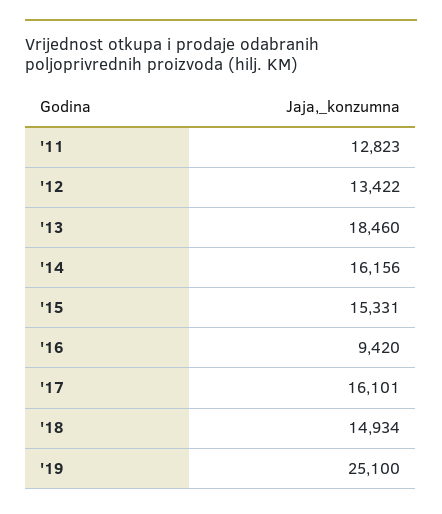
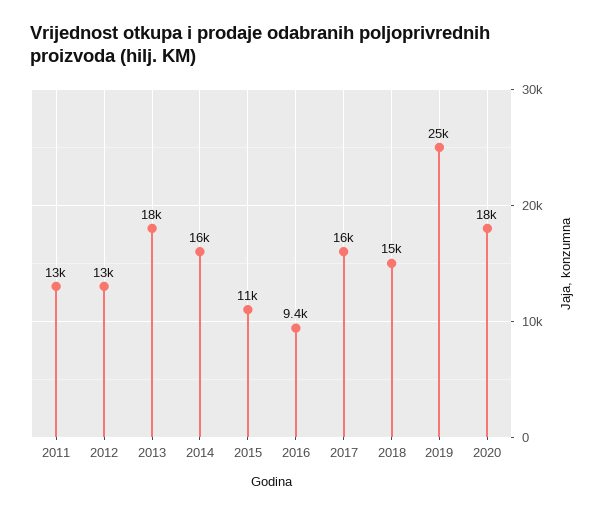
'15: 15331 -> 11000
2020: none -> 18000

